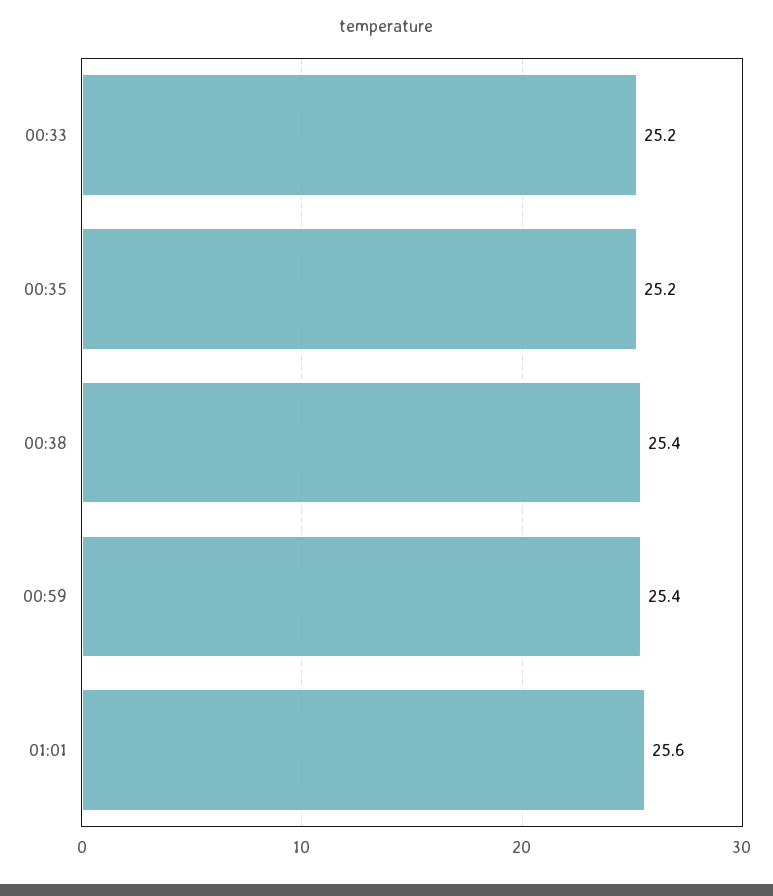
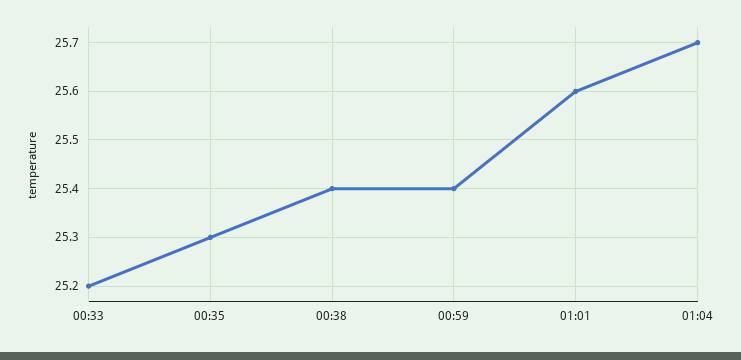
00:35: 25.2 -> 25.3
01:04: none -> 25.7

